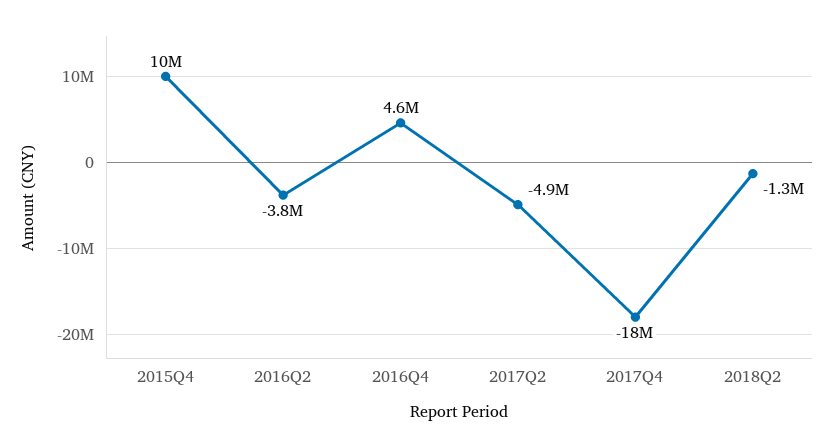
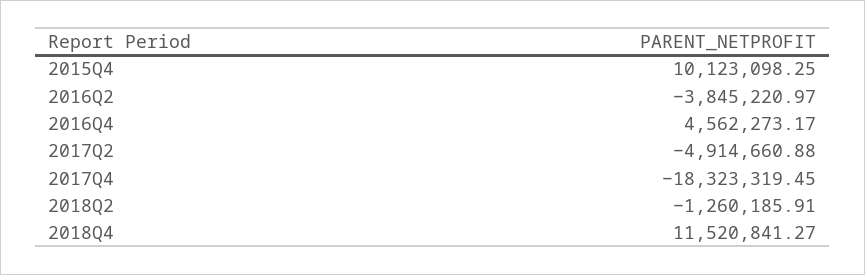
2018Q4: none -> 11520841.27

